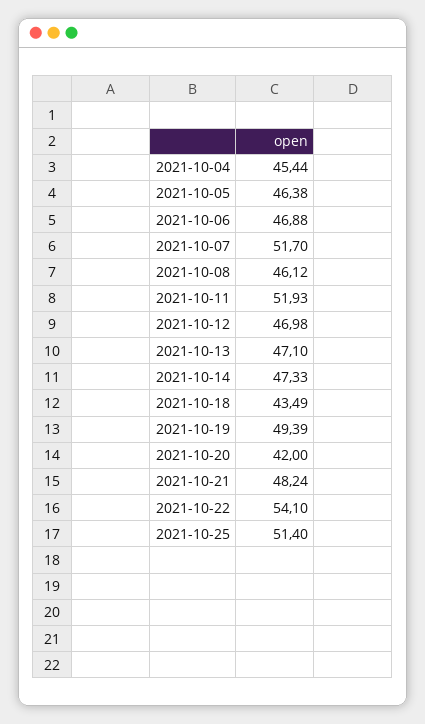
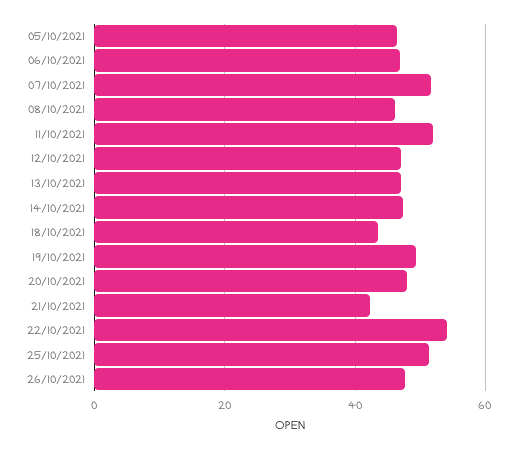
2021-10-04: 45.44 -> none
2021-10-20: 42 -> 48
2021-10-21: 48.24 -> 42
26/10/2021: none -> 48

